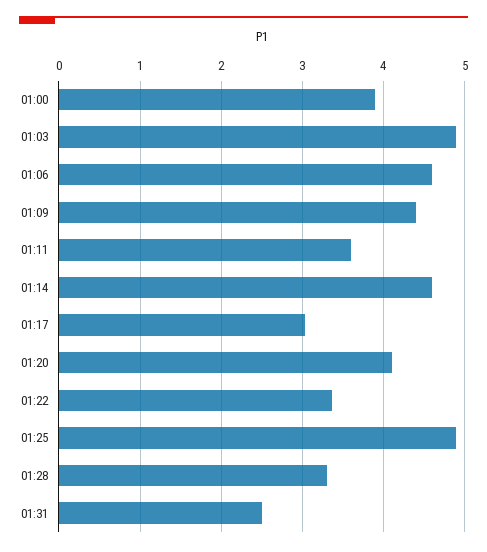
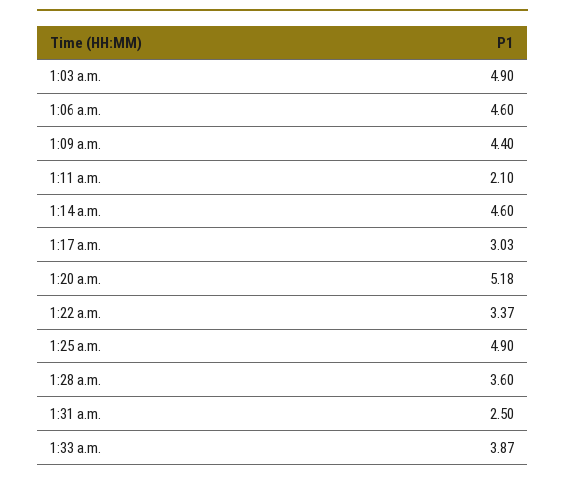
01:00: 3.9 -> none
01:11: 3.6 -> 2.1
01:20: 4.1 -> 5.18
01:28: 3.3 -> 3.6
1:33 a.m.: none -> 3.87

